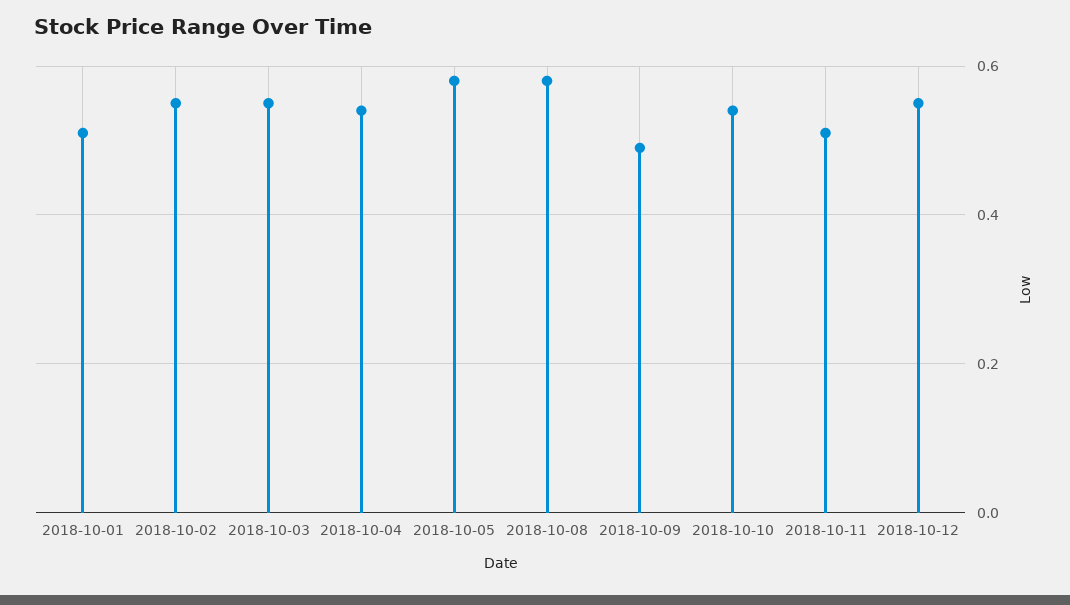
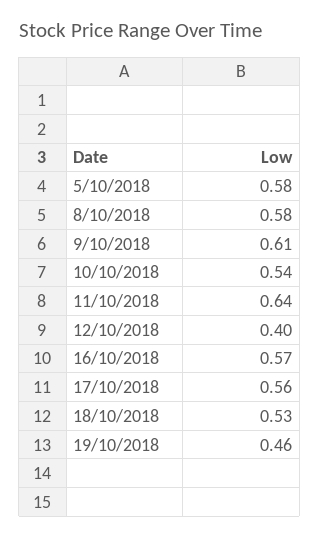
2018-10-01: 0.5 -> none
2018-10-02: 0.55 -> none
2018-10-03: 0.55 -> none
2018-10-04: 0.55 -> none
2018-10-09: 0.5 -> 0.61
2018-10-11: 0.5 -> 0.64
2018-10-12: 0.55 -> 0.4
16/10/2018: none -> 0.57
17/10/2018: none -> 0.56
18/10/2018: none -> 0.53
19/10/2018: none -> 0.46

